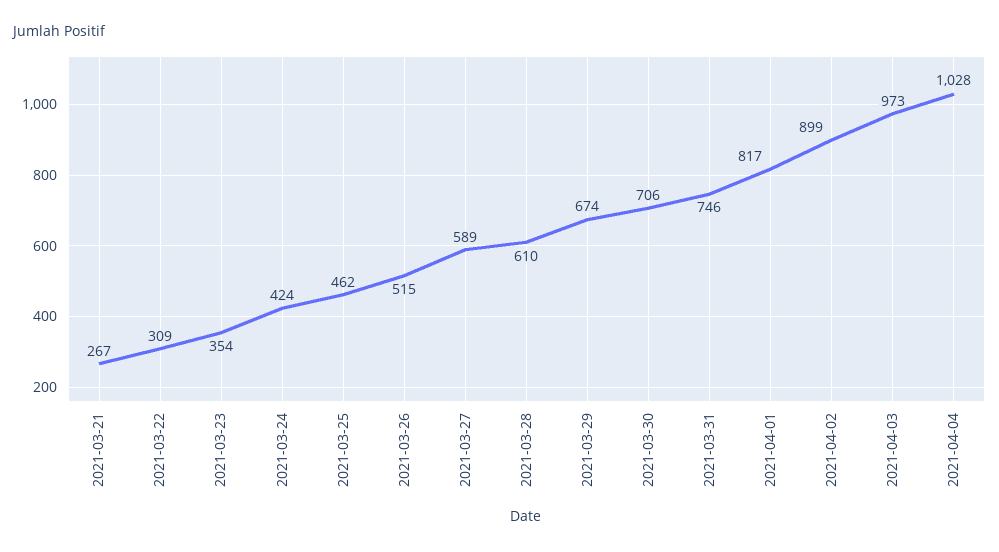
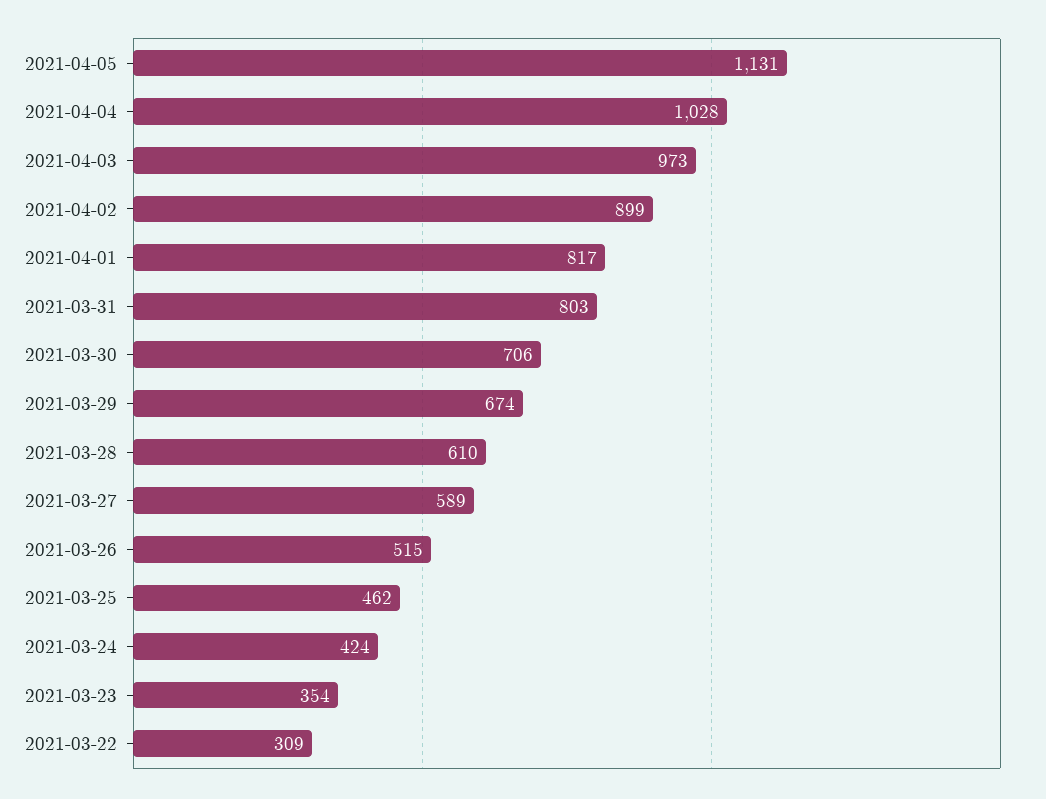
2021-03-21: 267 -> none
2021-03-31: 746 -> 803
2021-04-05: none -> 1131

